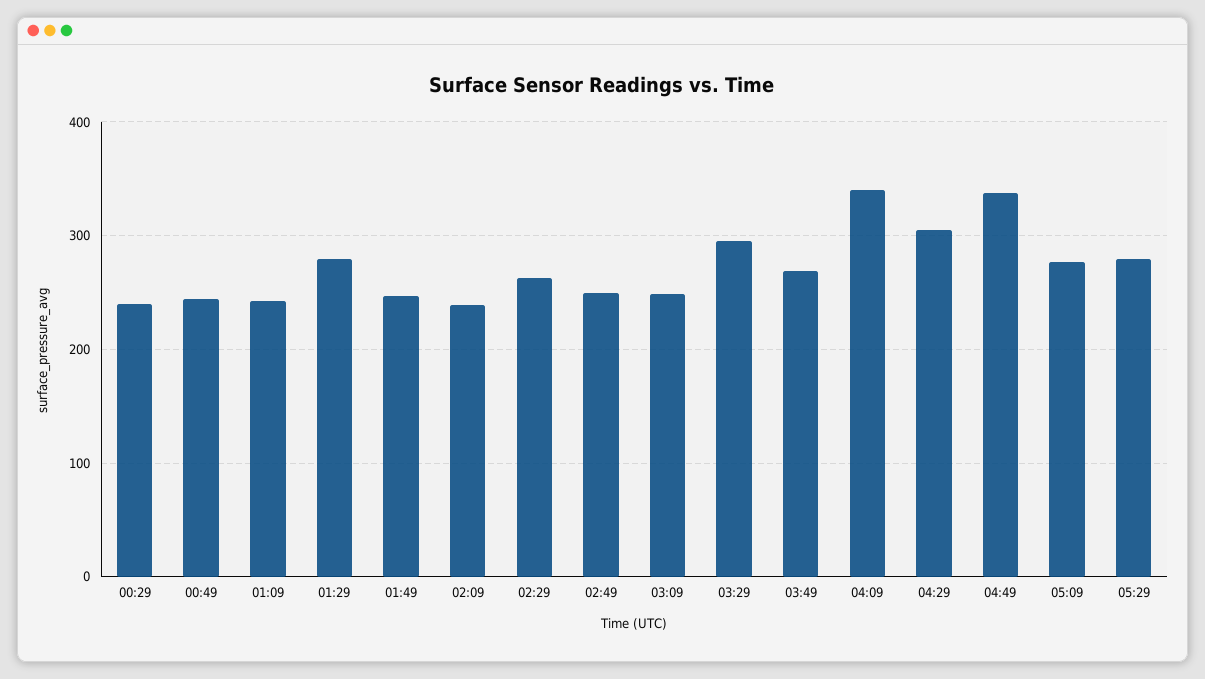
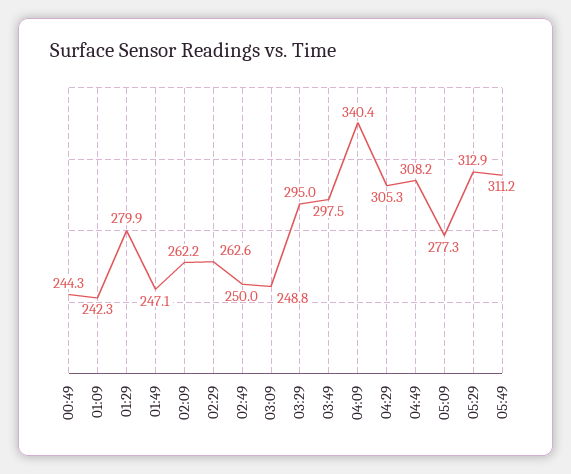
00:29: 240 -> none
02:09: 240 -> 262.2
03:49: 270 -> 297.5
04:49: 340 -> 308.2
05:29: 280 -> 312.9
05:49: none -> 311.2

